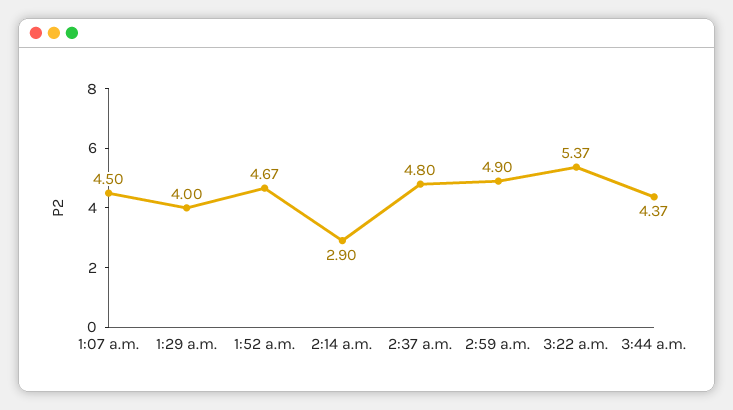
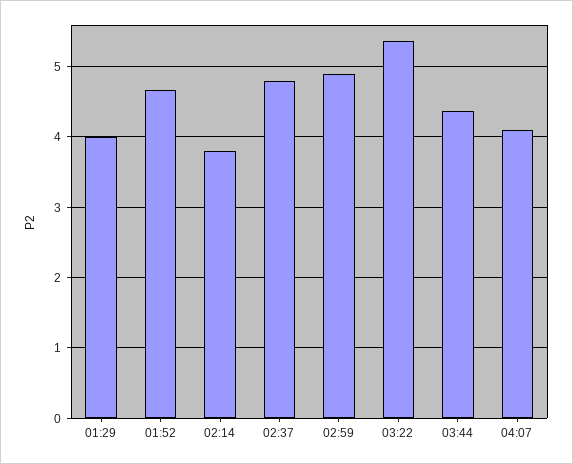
1:07 a.m.: 4.5 -> none
2:14 a.m.: 2.9 -> 3.8
04:07: none -> 4.1

